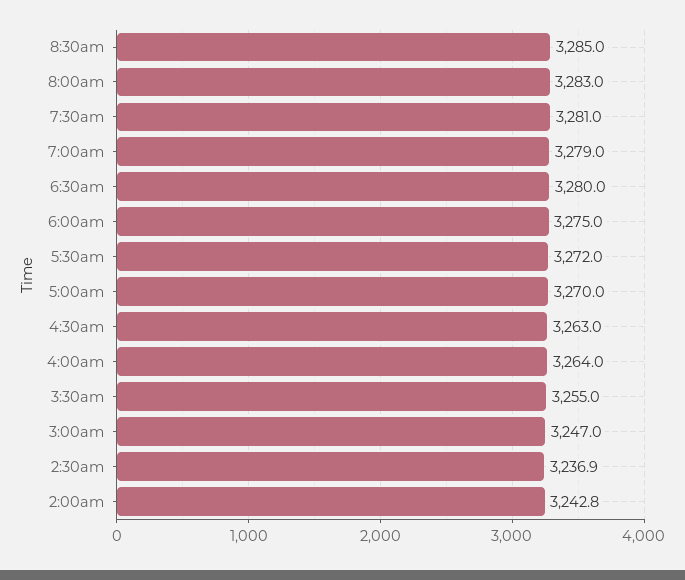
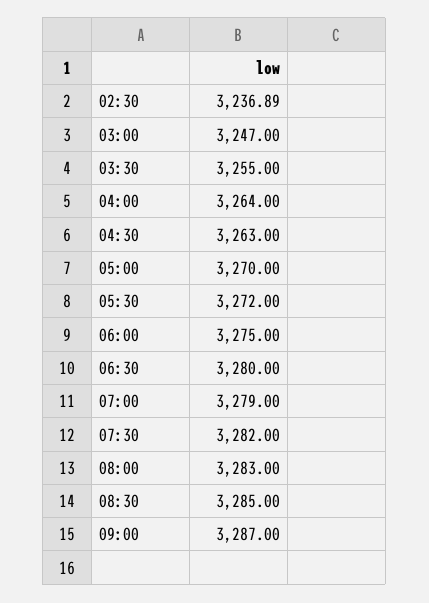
7:30am: 3281 -> 3282
2:00am: 3242.8 -> none
09:00: none -> 3287

